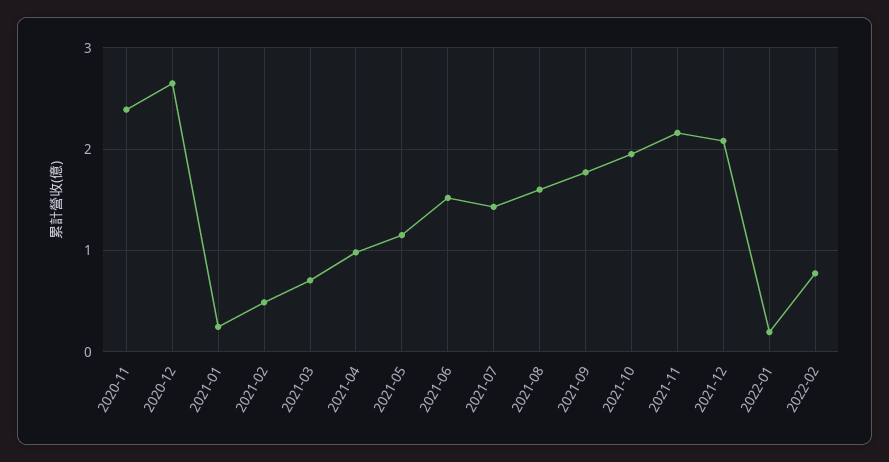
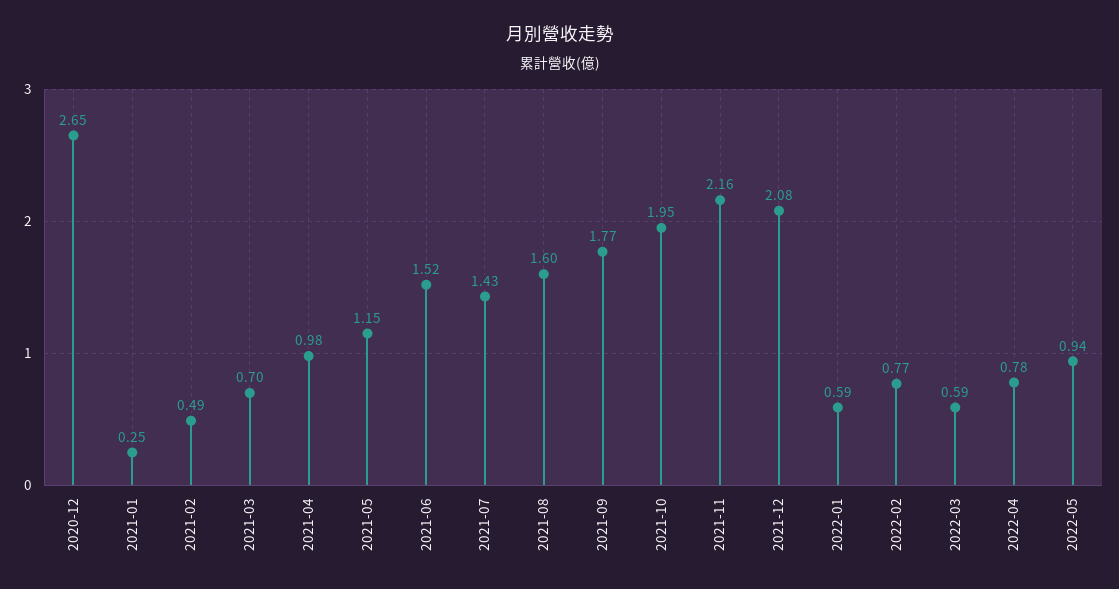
2020-11: 2.4 -> none
2022-01: 0.2 -> 0.59
2022-03: none -> 0.59
2022-04: none -> 0.78
2022-05: none -> 0.94

